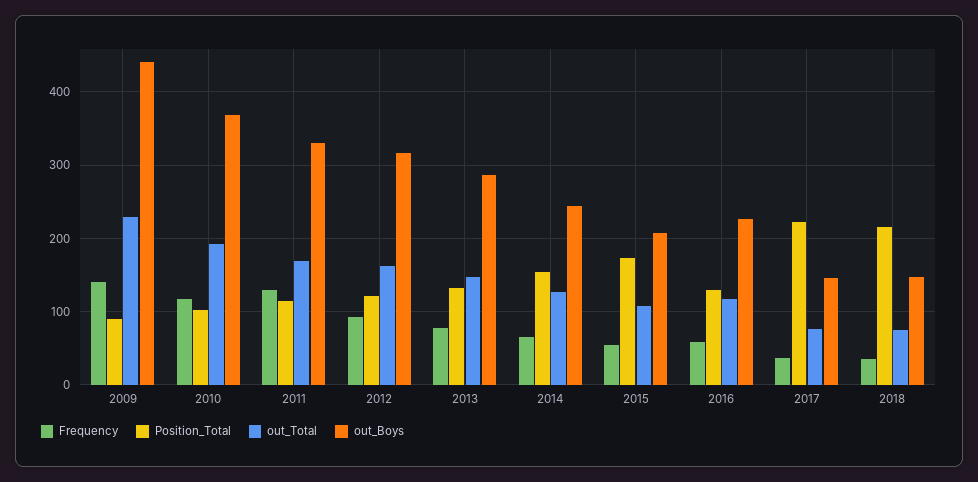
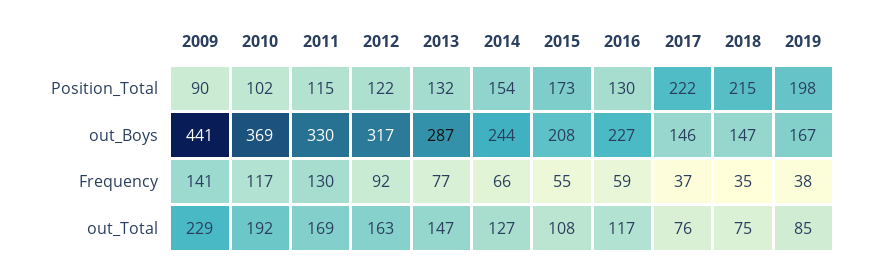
Position_Total, 2019: none -> 198
out_Boys, 2019: none -> 167
Frequency, 2019: none -> 38
out_Total, 2019: none -> 85

